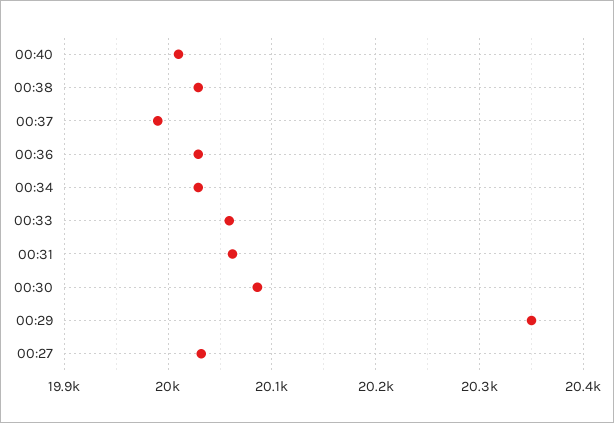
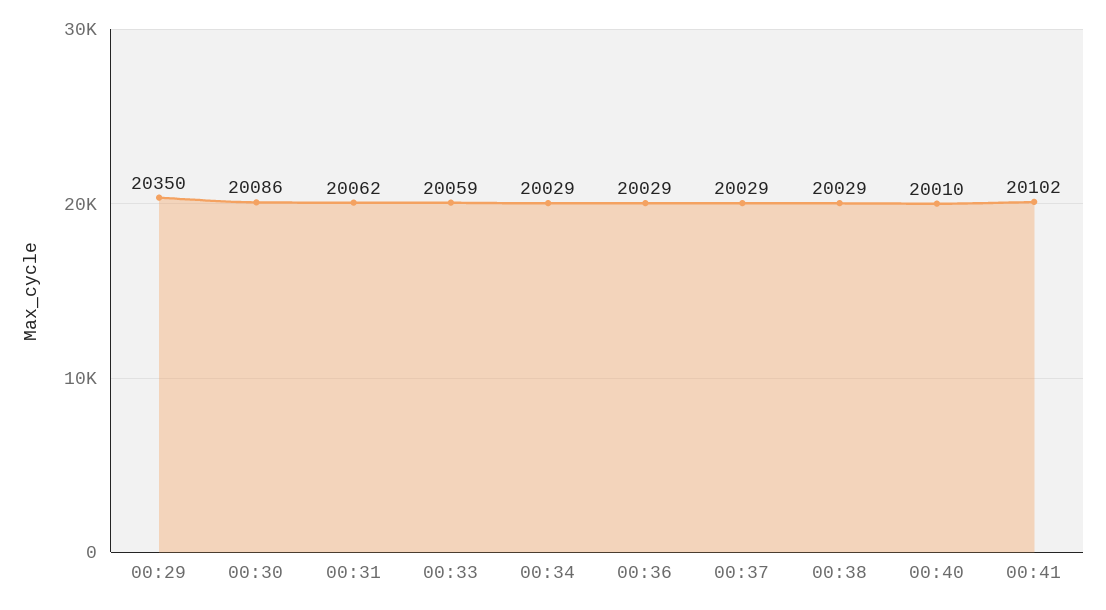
00:37: 19990 -> 20029
00:27: 20030 -> none
00:41: none -> 20102

